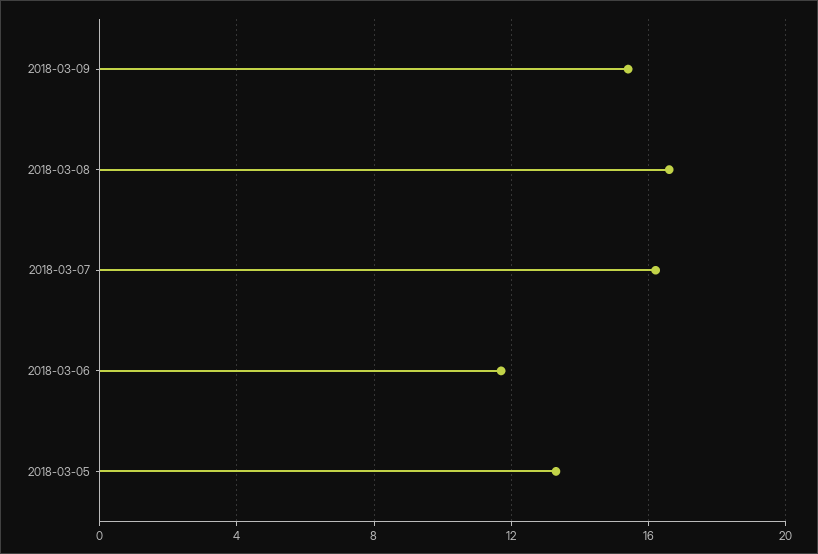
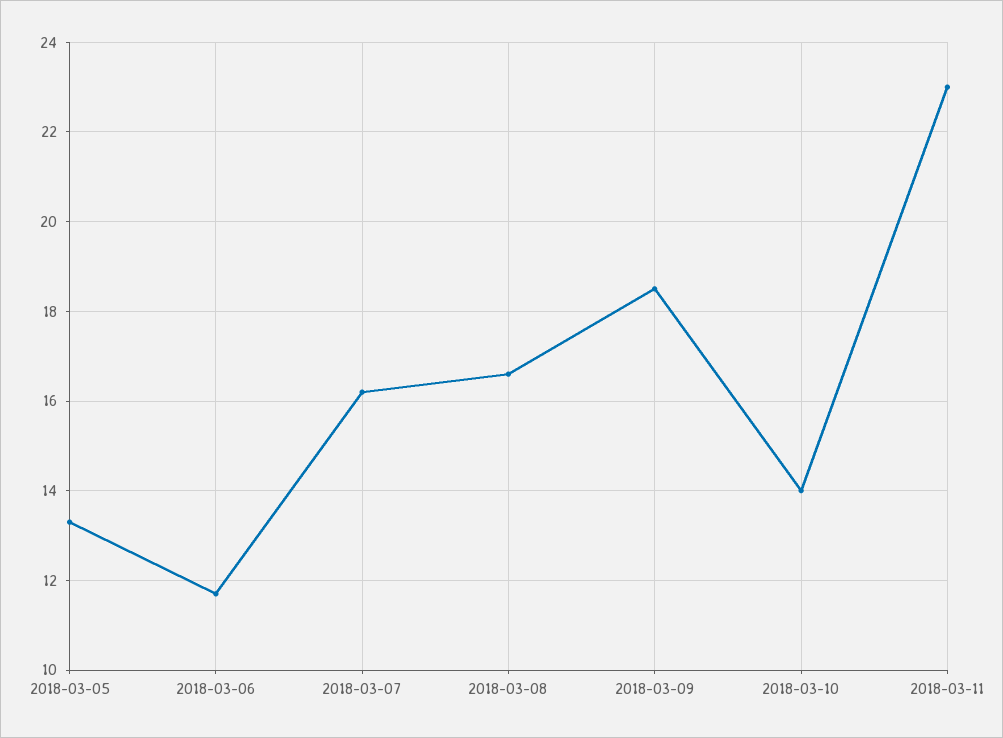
2018-03-09: 15.5 -> 18.5
2018-03-10: none -> 14
2018-03-11: none -> 23

